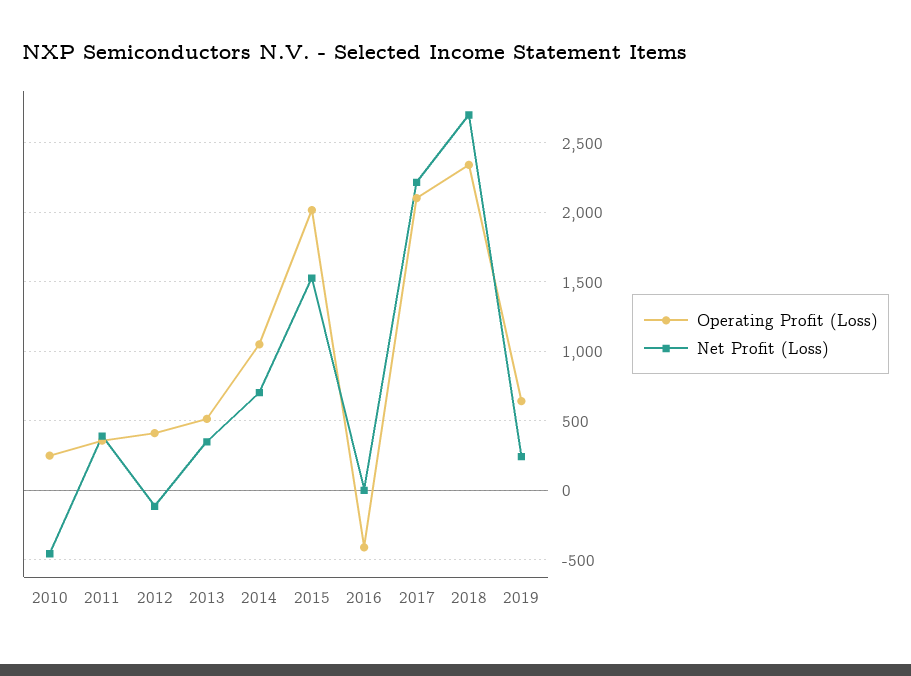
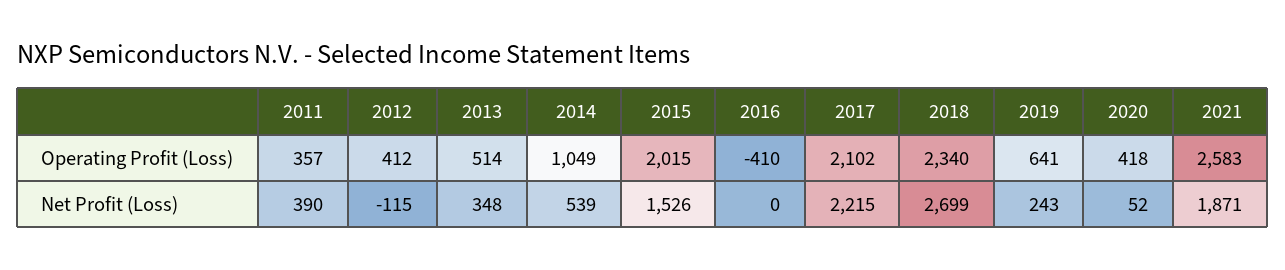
Operating Profit (Loss), 2010: 250 -> none
Net Profit (Loss), 2010: -450 -> none
Net Profit (Loss), 2014: 700 -> 539
Operating Profit (Loss), 2020: none -> 418
Operating Profit (Loss), 2021: none -> 2583
Net Profit (Loss), 2020: none -> 52
Net Profit (Loss), 2021: none -> 1871

